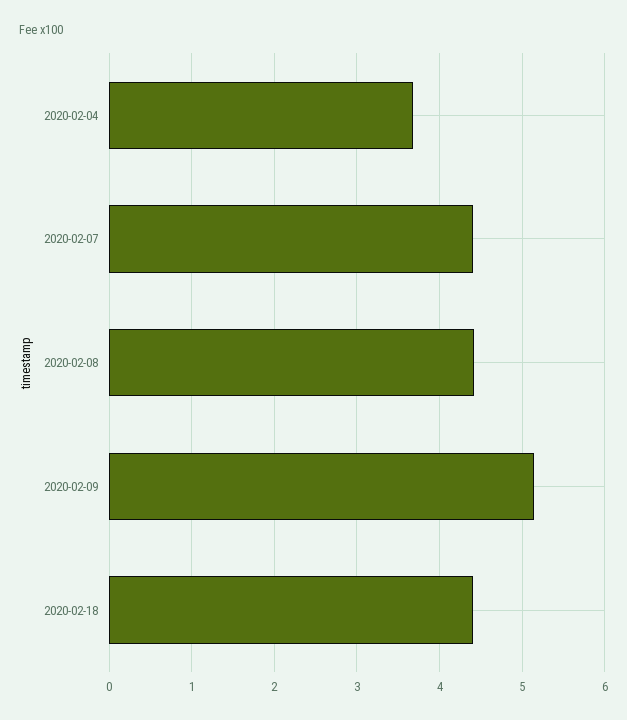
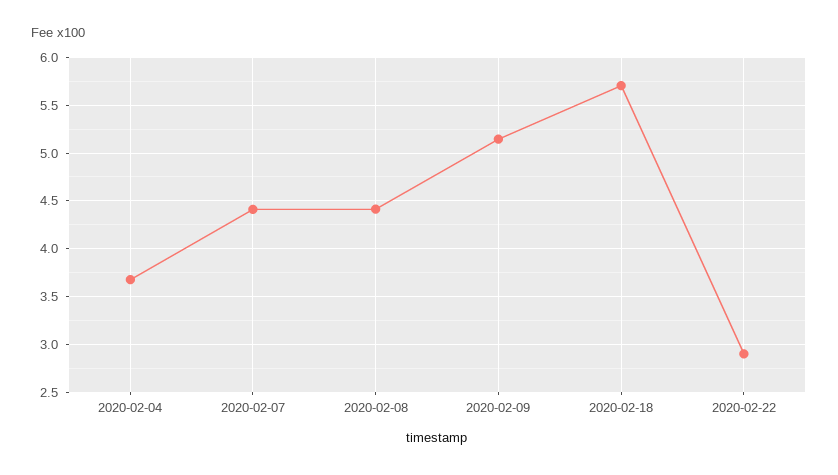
2020-02-18: 4.4 -> 5.7
2020-02-22: none -> 2.9

